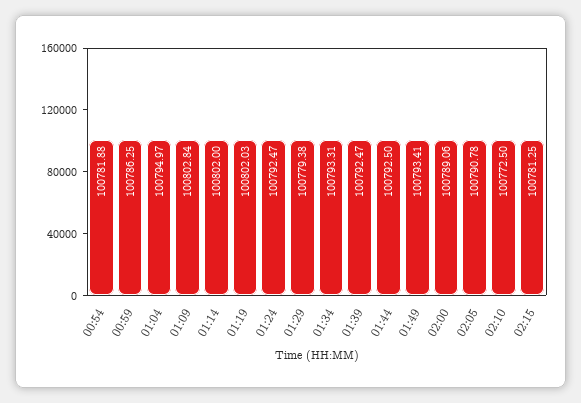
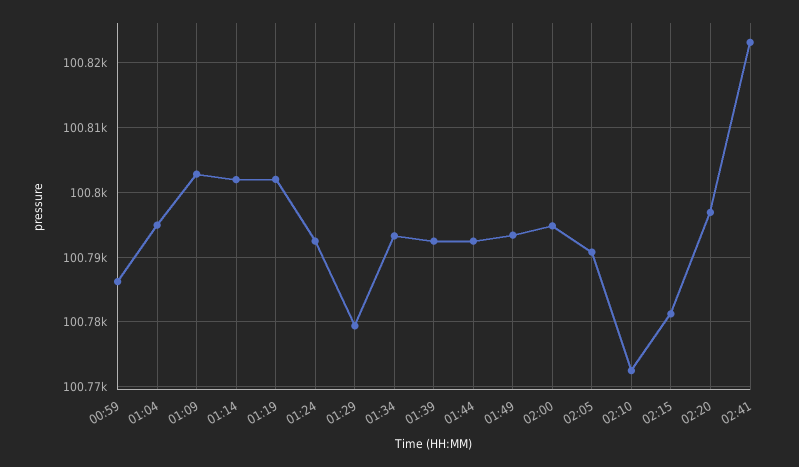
00:54: 100781.88 -> none
02:00: 100789.06 -> 100795
02:20: none -> 100797
02:41: none -> 100823

